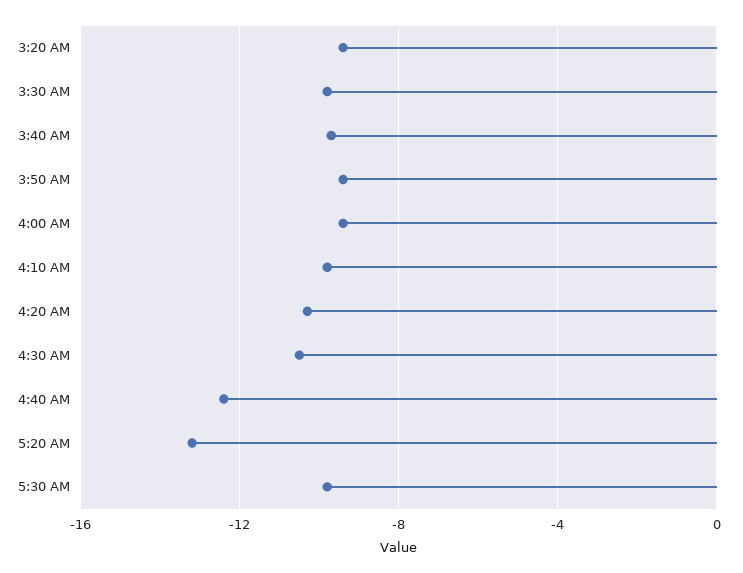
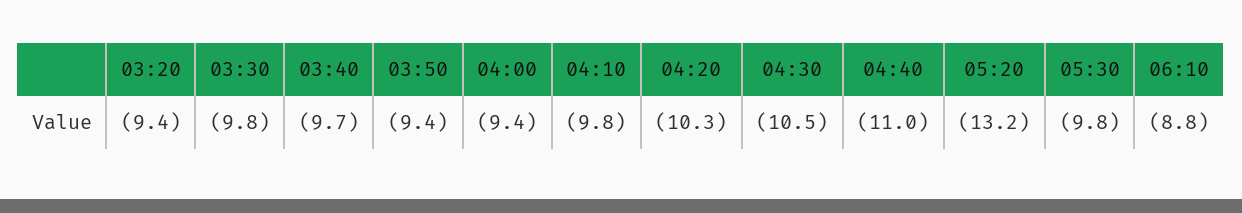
4:40 AM: -12.5 -> -11
06:10: none -> -8.8

